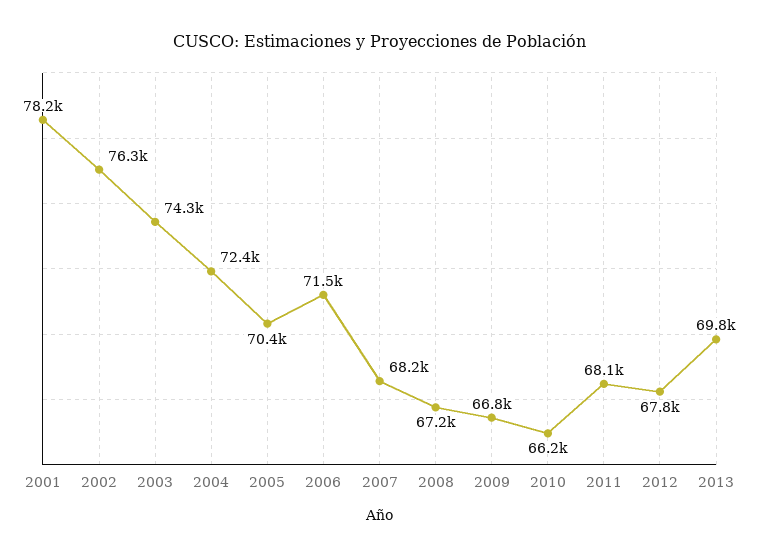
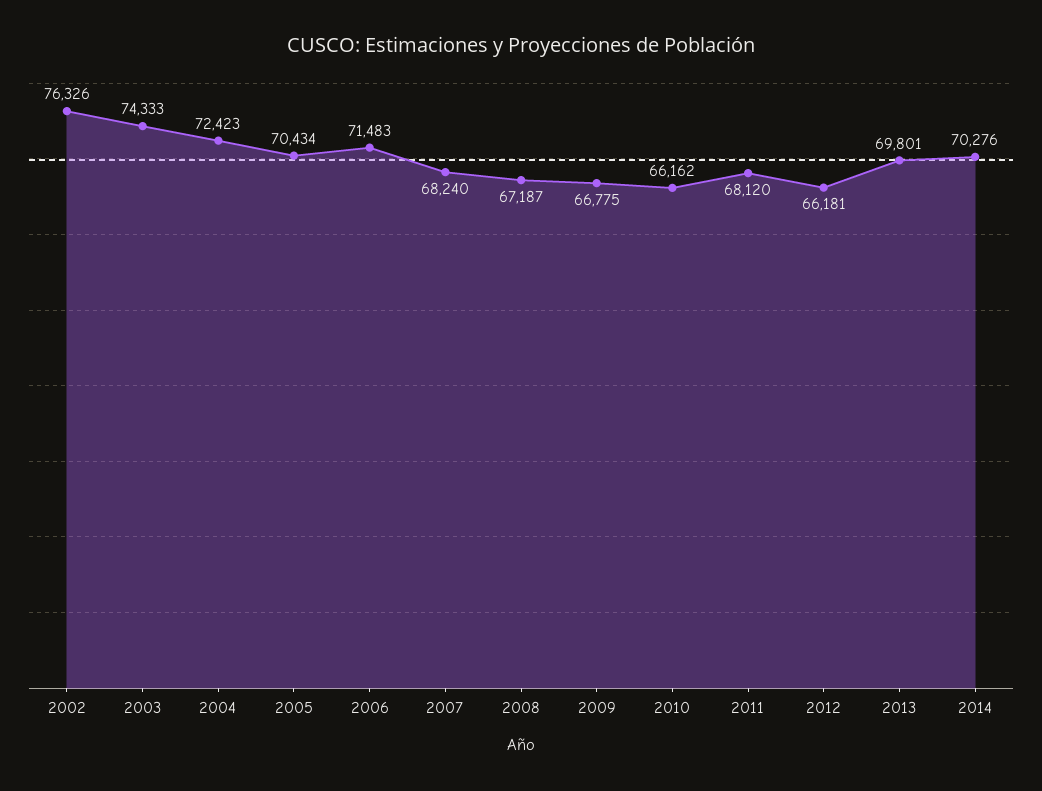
2001: 78200 -> none
2012: 67800 -> 66181
2014: none -> 70276

